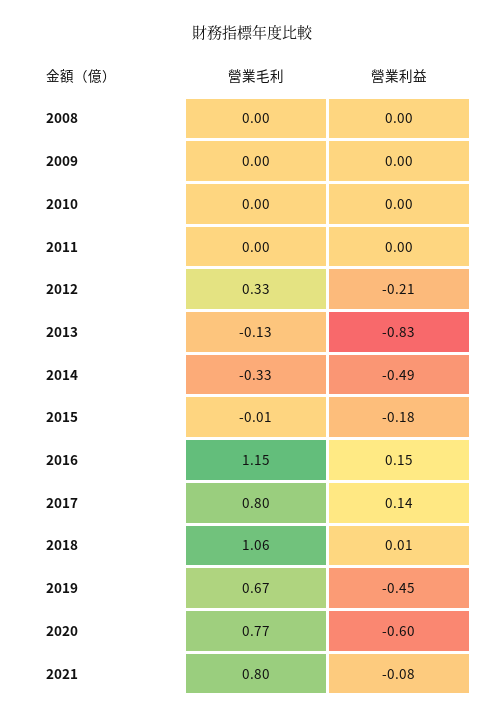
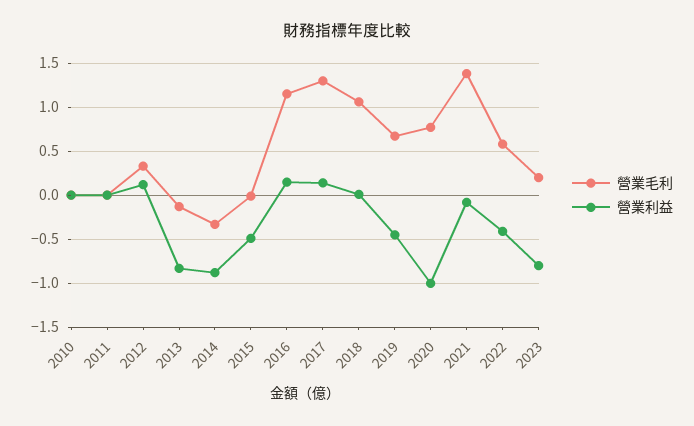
營業毛利, 2008: 0 -> none
營業利益, 2008: 0 -> none
營業毛利, 2009: 0 -> none
營業利益, 2009: 0 -> none
營業利益, 2012: -0.21 -> 0.1
營業利益, 2014: -0.49 -> -0.9
營業利益, 2015: -0.18 -> -0.5
營業毛利, 2017: 0.8 -> 1.3
營業利益, 2020: -0.6 -> -1
營業毛利, 2021: 0.8 -> 1.4
營業毛利, 2022: none -> 0.6
營業利益, 2022: none -> -0.4
營業毛利, 2023: none -> 0.2
營業利益, 2023: none -> -0.8

